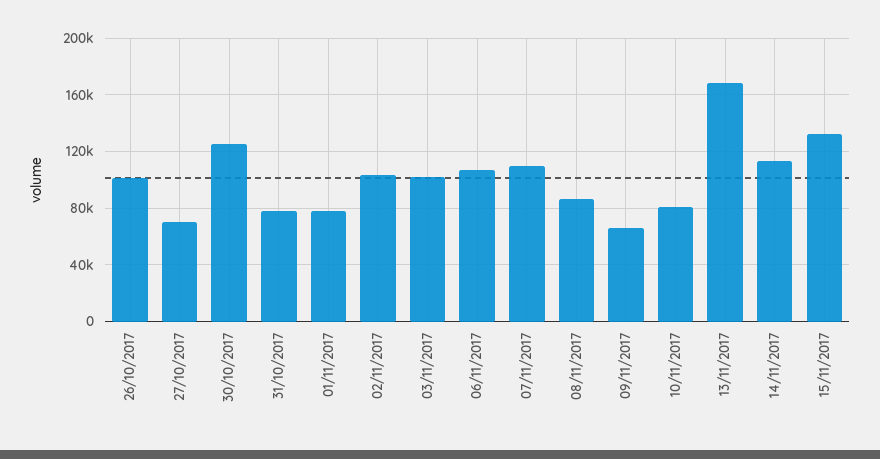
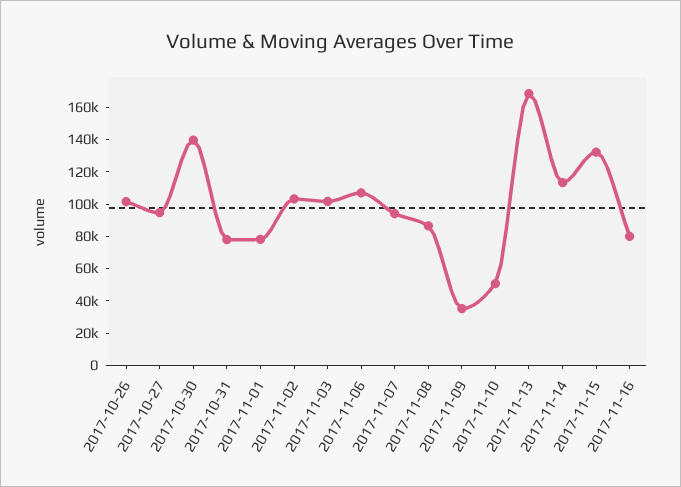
27/10/2017: 70000 -> 95000
30/10/2017: 125000 -> 140000
07/11/2017: 110000 -> 95000
09/11/2017: 65000 -> 35000
10/11/2017: 80000 -> 50000
2017-11-16: none -> 80000

